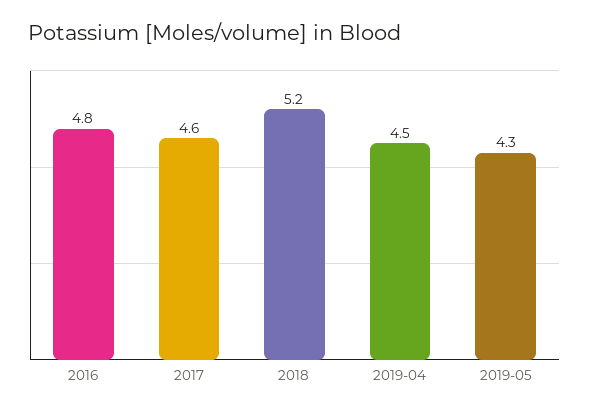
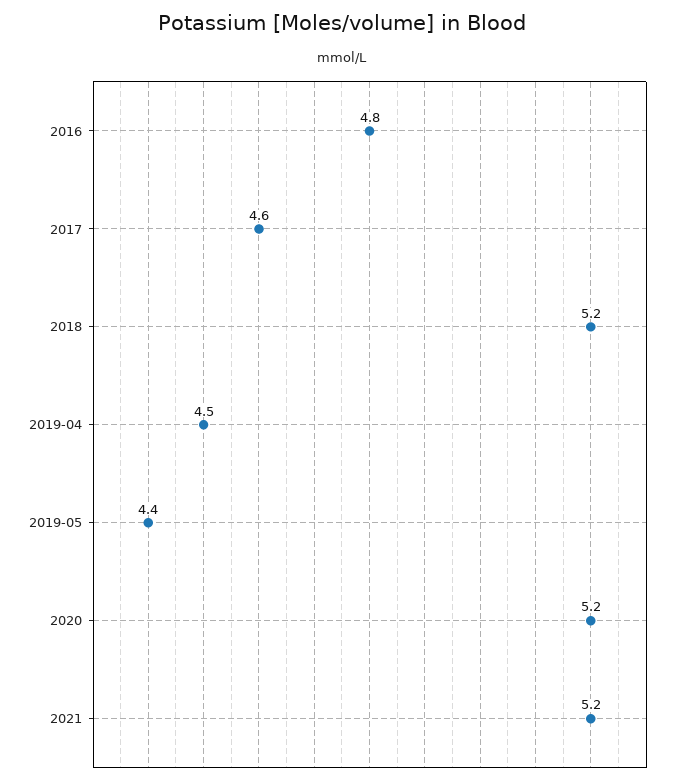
2019-05: 4.3 -> 4.4
2020: none -> 5.2
2021: none -> 5.2

